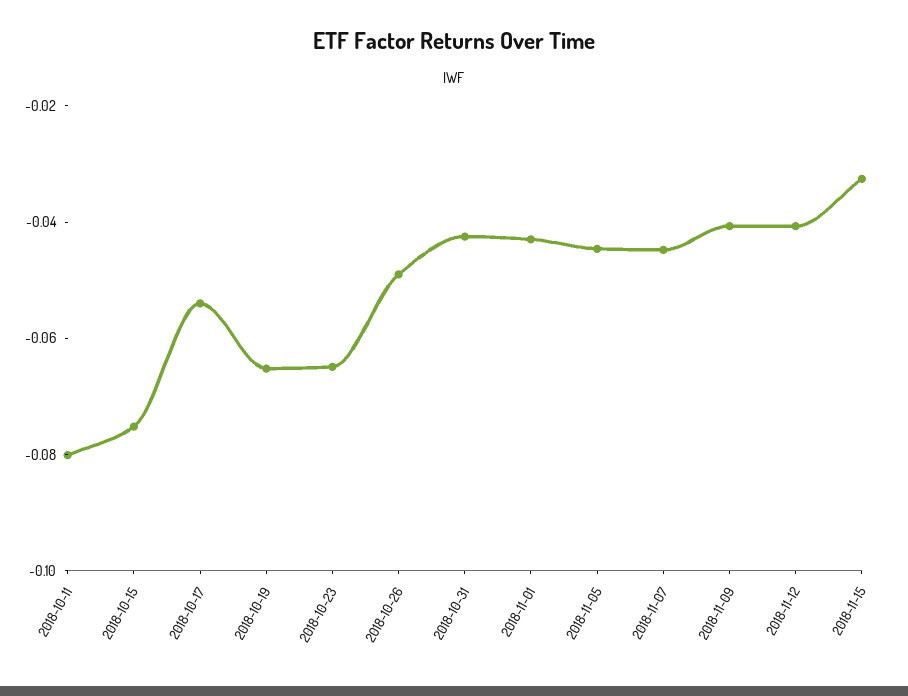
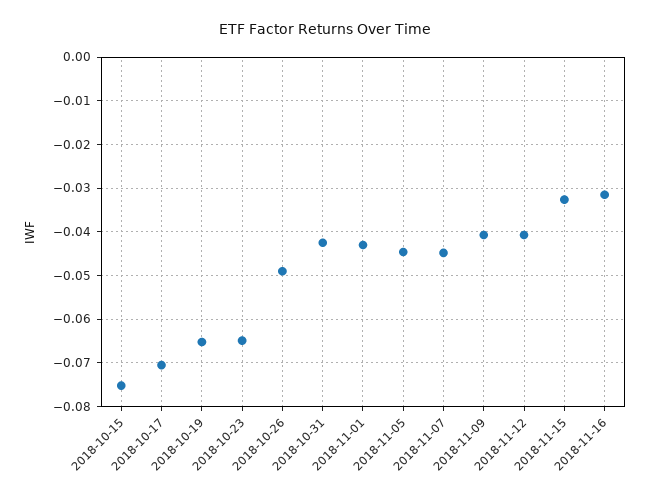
2018-10-11: -0.08 -> none
2018-10-17: -0.055 -> -0.07
2018-11-16: none -> -0.032

